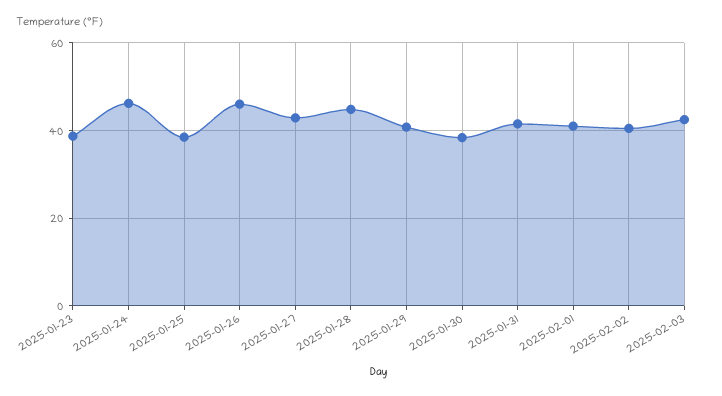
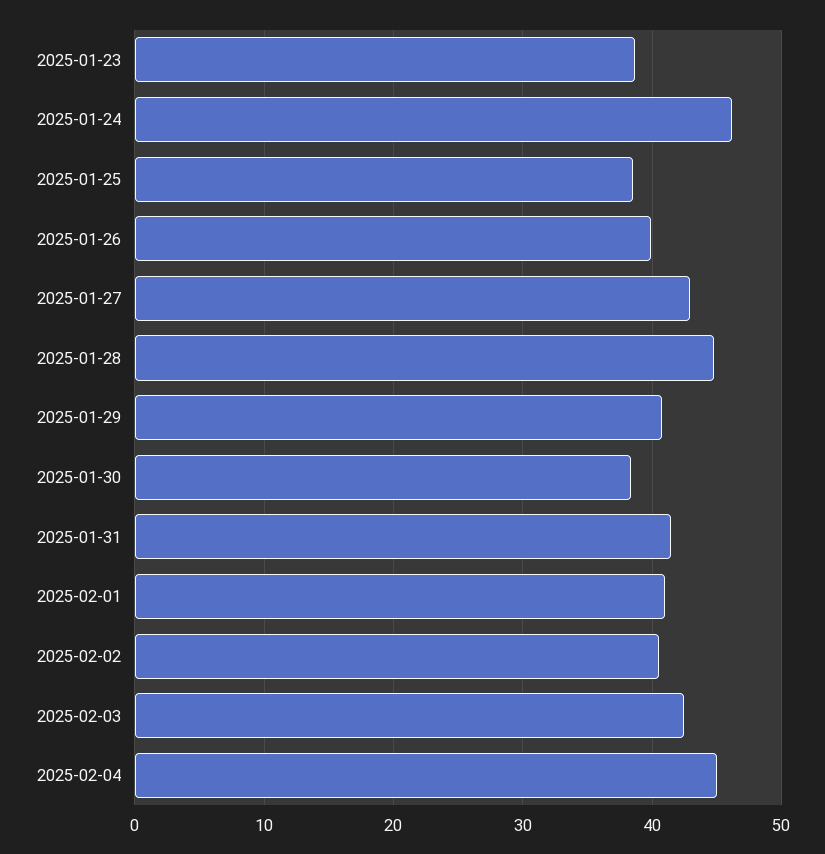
2025-01-26: 46 -> 40
2025-02-04: none -> 45

